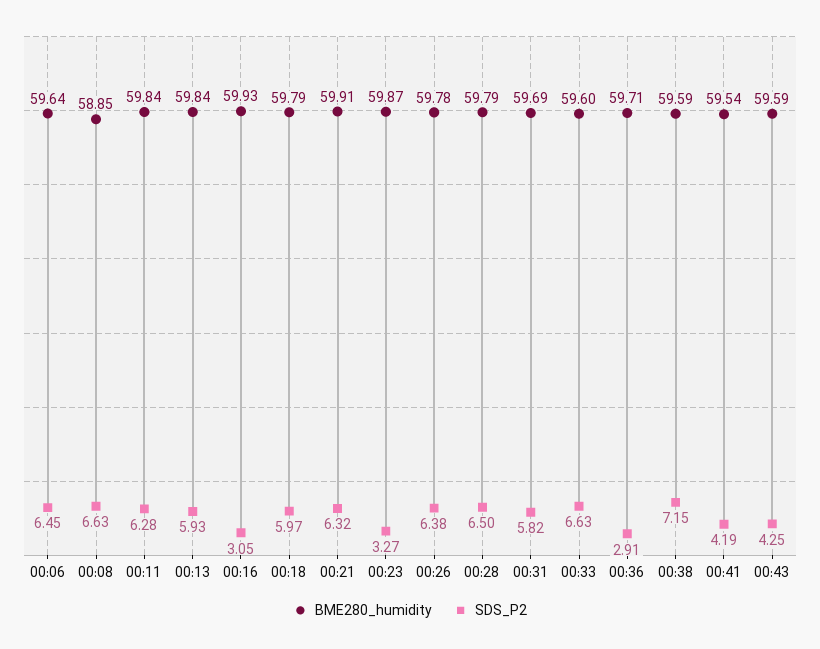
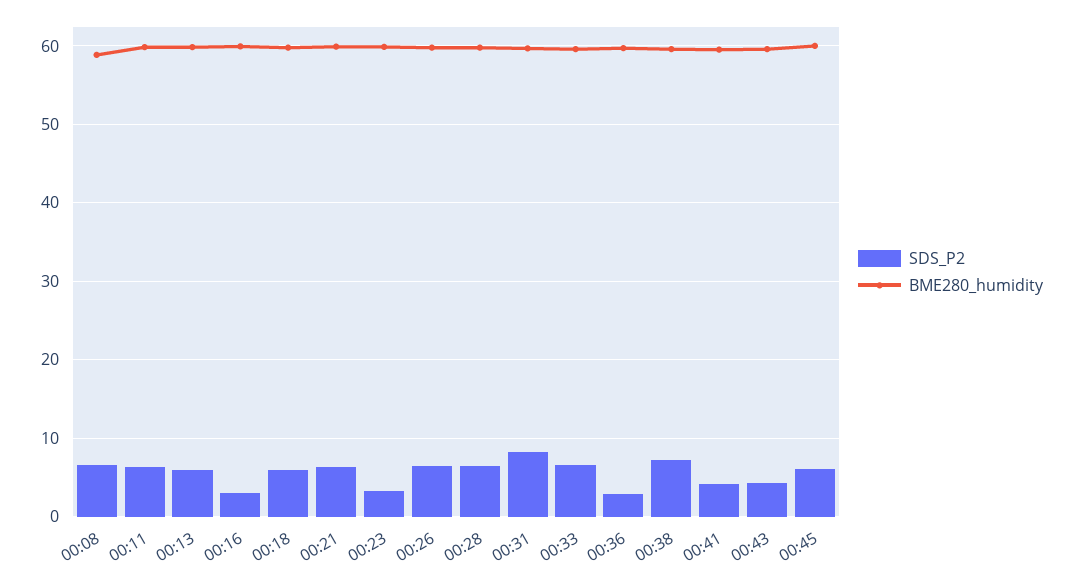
BME280_humidity, 00:06: 59.64 -> none
SDS_P2, 00:06: 6.45 -> none
SDS_P2, 00:31: 5.82 -> 8
SDS_P2, 00:45: none -> 6
BME280_humidity, 00:45: none -> 60

